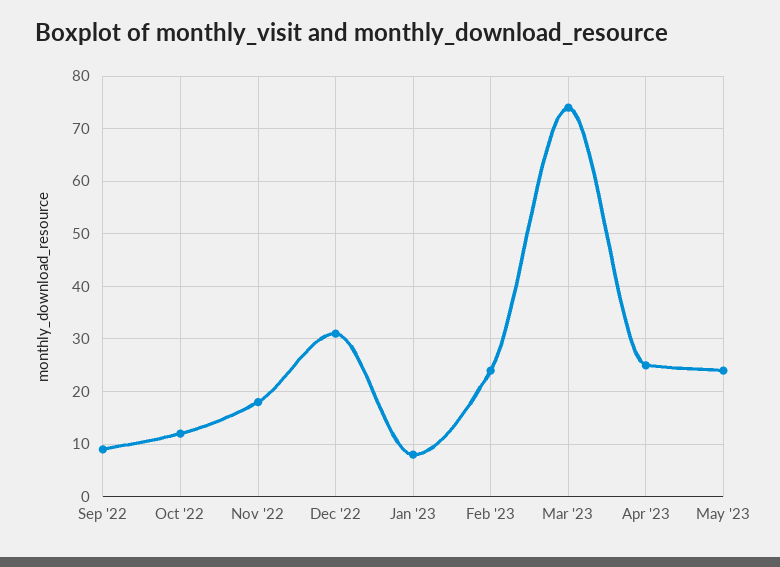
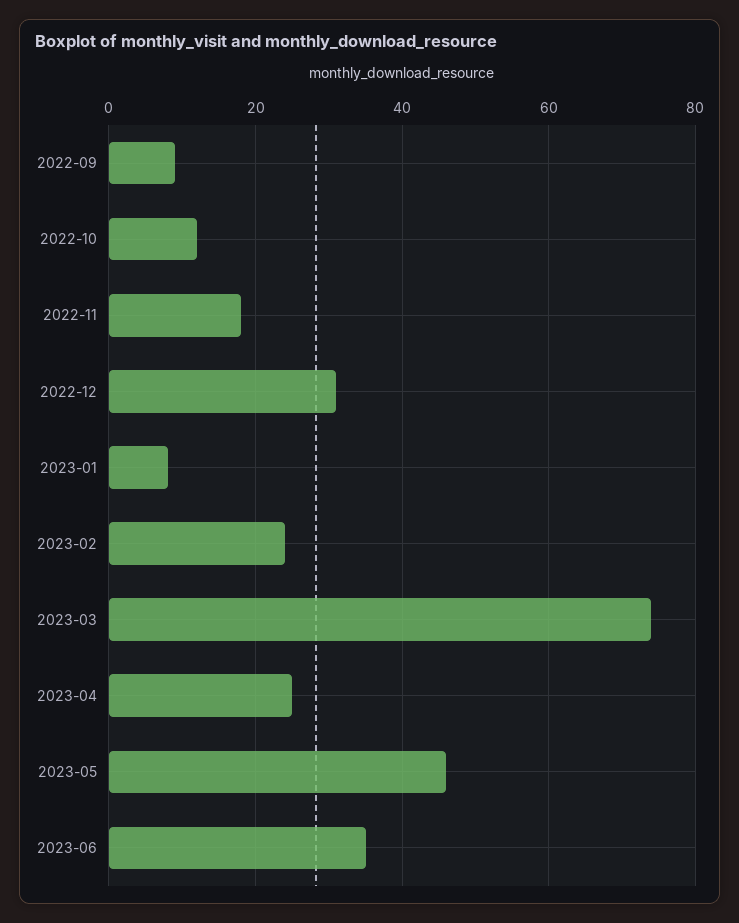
May '23: 25 -> 45
2023-06: none -> 35

